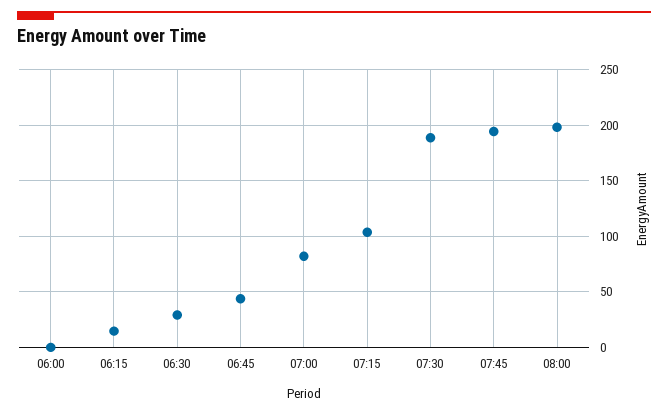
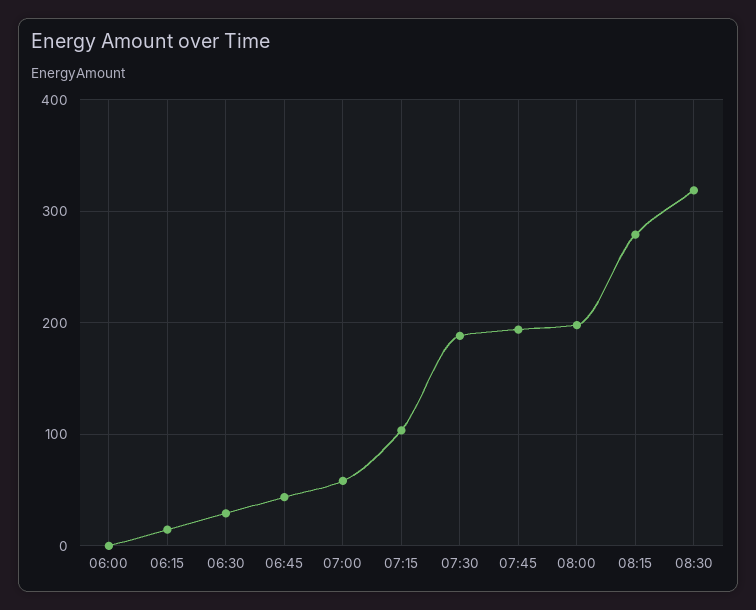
07:00: 80 -> 60
08:15: none -> 280
08:30: none -> 320

